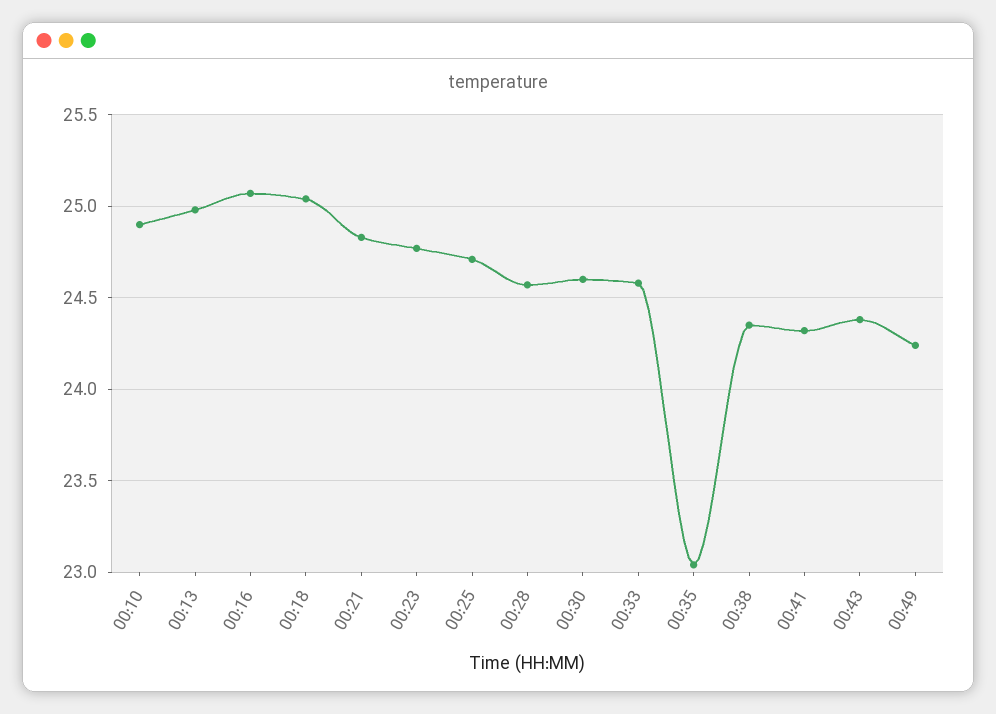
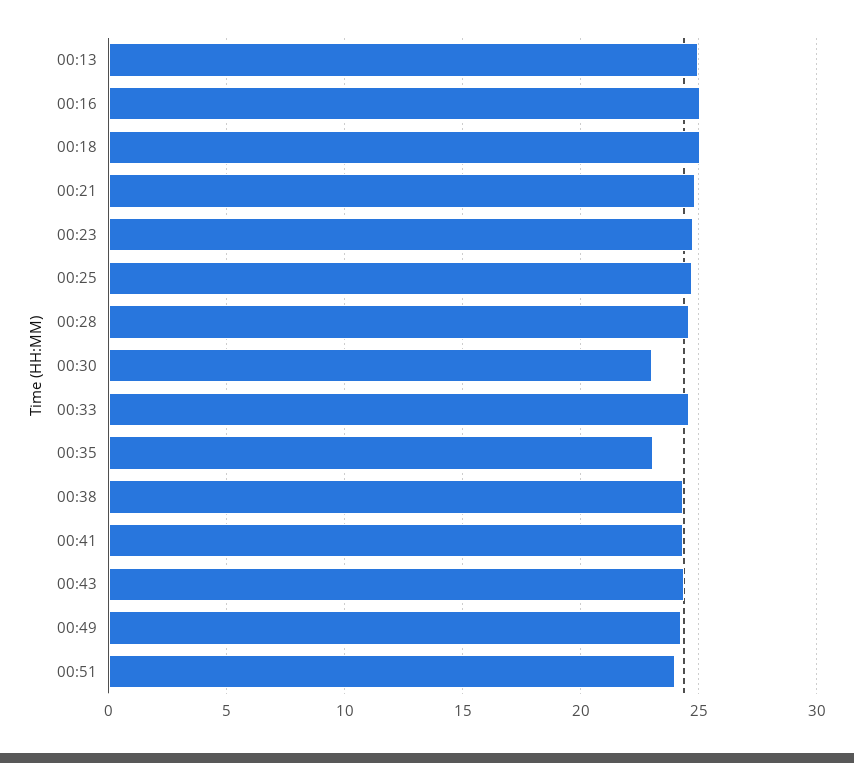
00:10: 24.9 -> none
00:30: 24.6 -> 23
00:51: none -> 24

